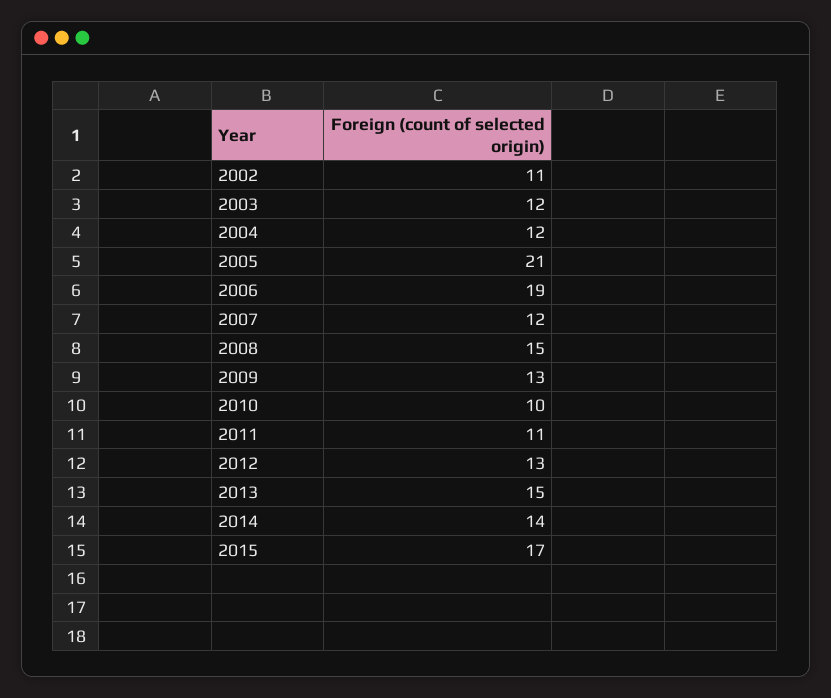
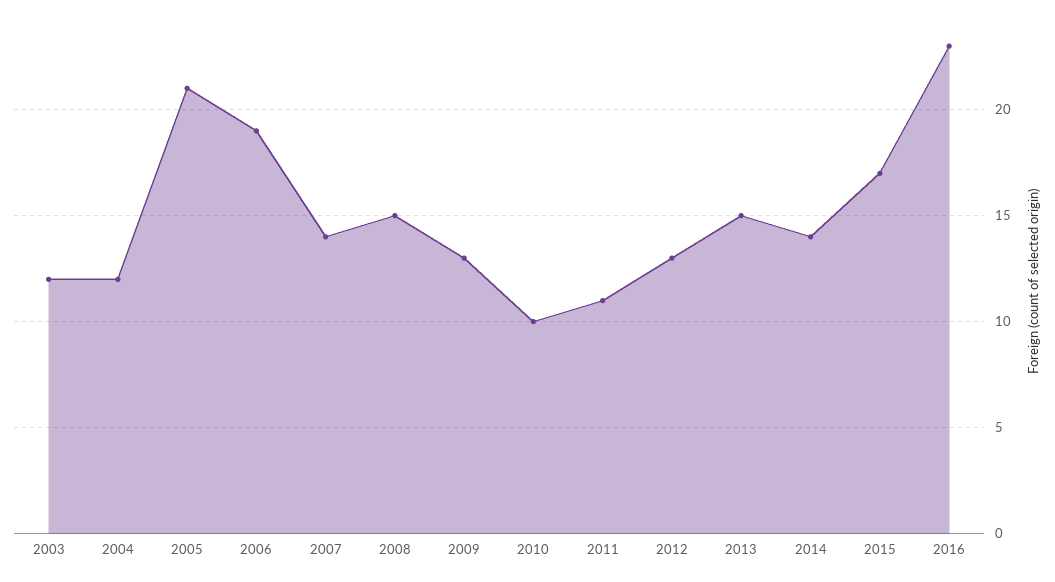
2002: 11 -> none
2007: 12 -> 14
2016: none -> 23

